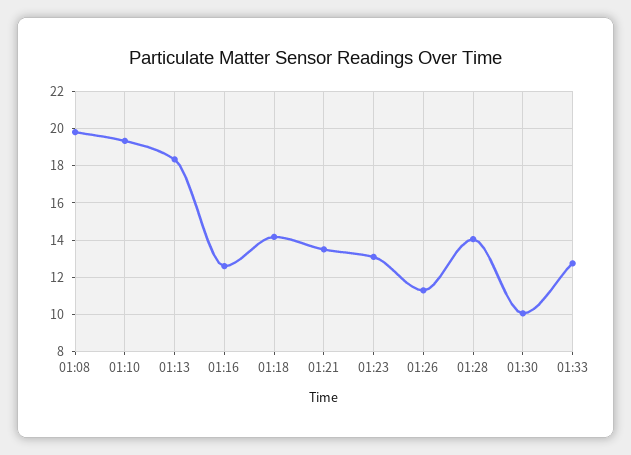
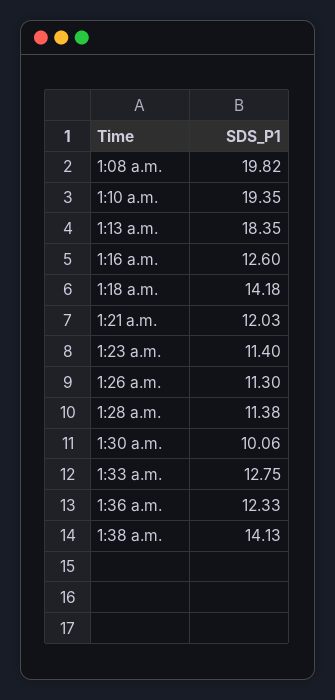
01:21: 13.5 -> 12.03
01:23: 13 -> 11.4
01:28: 14 -> 11.38
1:36 a.m.: none -> 12.33
1:38 a.m.: none -> 14.13

